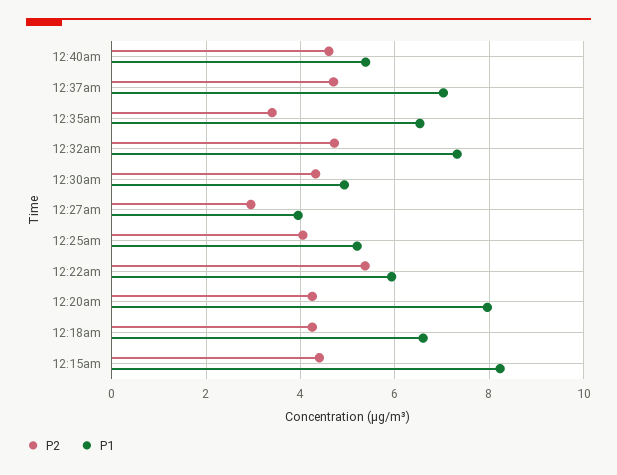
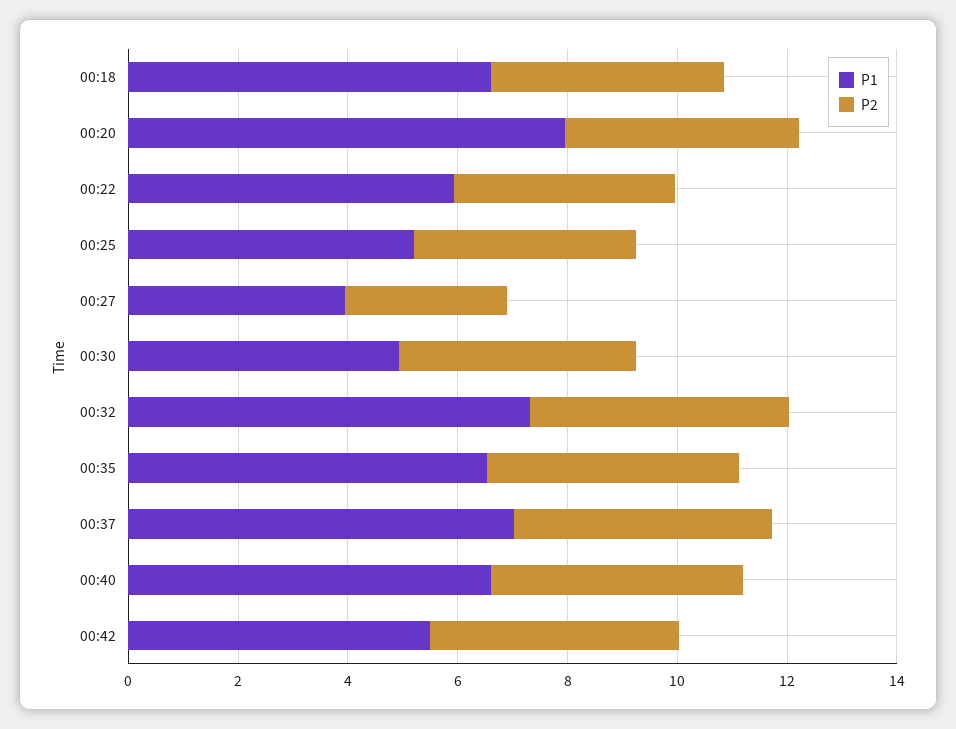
P1, 12:40am: 5.4 -> 6.5
P2, 12:35am: 3.4 -> 4.5
P2, 12:22am: 5.4 -> 4
P2, 12:15am: 4.4 -> none
P1, 12:15am: 8.2 -> none
P1, 00:42: none -> 5.5
P2, 00:42: none -> 4.5

